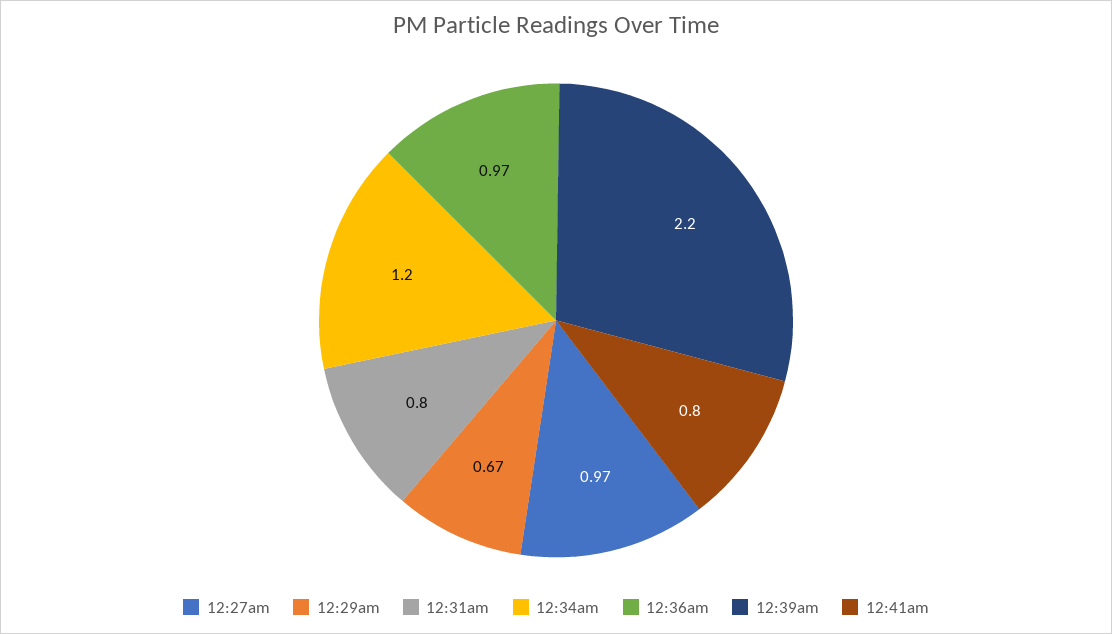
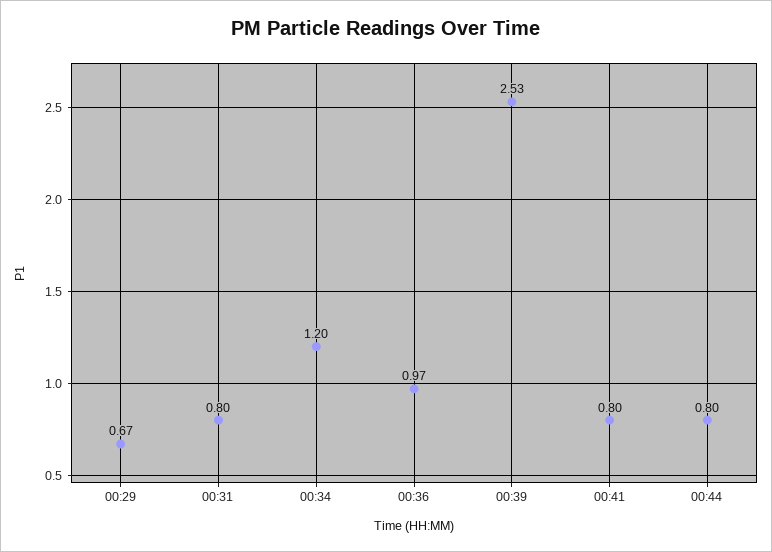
12:27am: 0.97 -> none
12:39am: 2.2 -> 2.53
00:44: none -> 0.8

